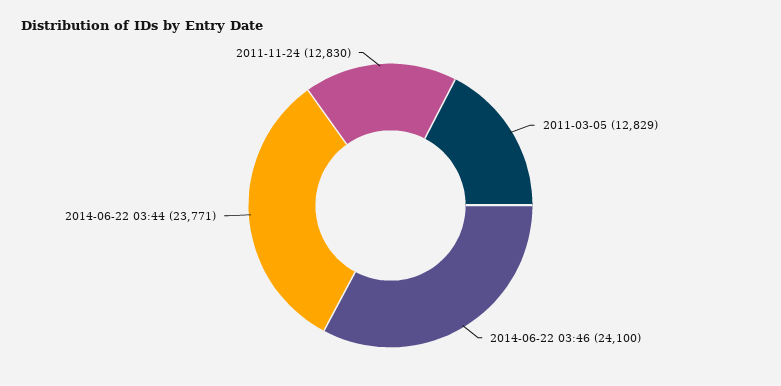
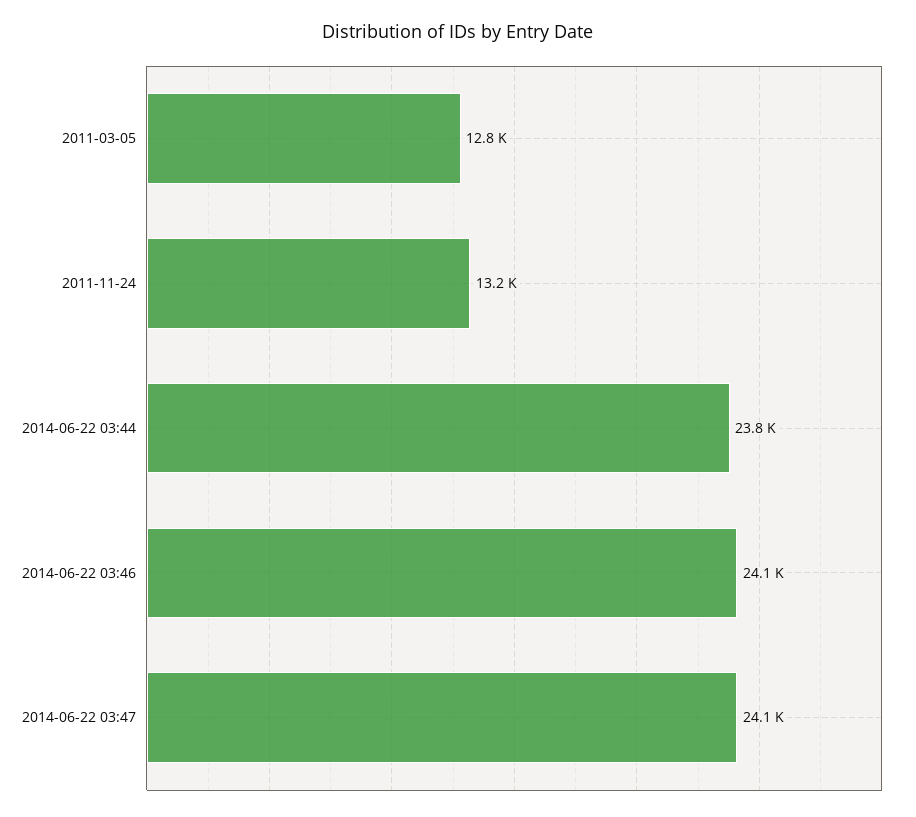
2011-11-24: 12830 -> 13200
2014-06-22 03:47: none -> 24100

